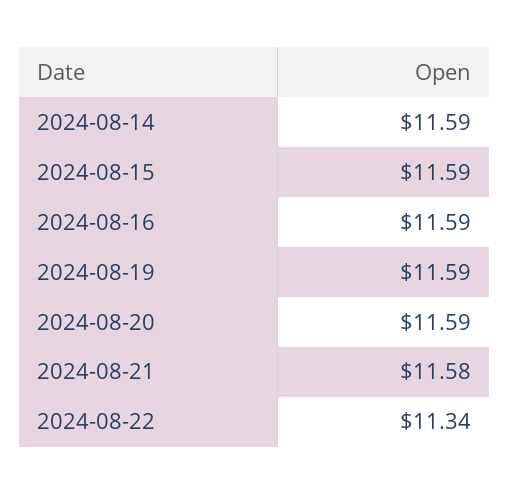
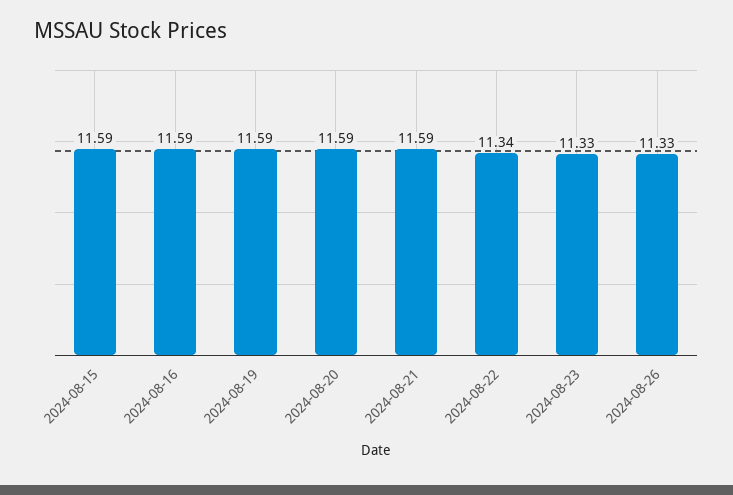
2024-08-14: 11.59 -> none
2024-08-21: 11.58 -> 11.59
2024-08-23: none -> 11.33
2024-08-26: none -> 11.33

